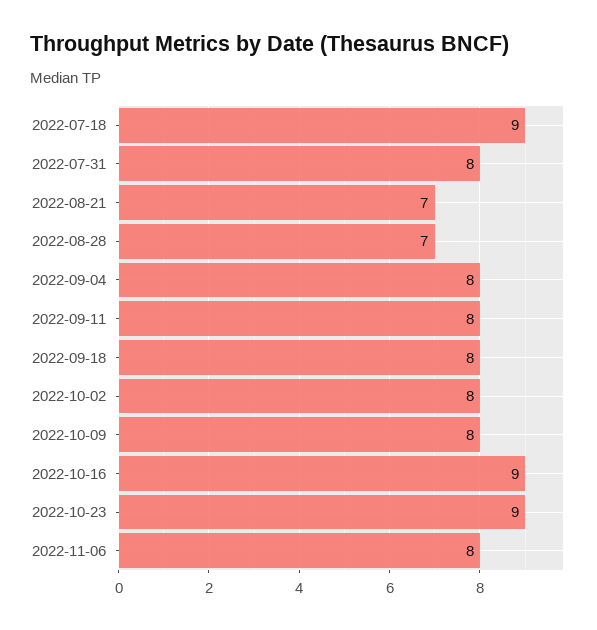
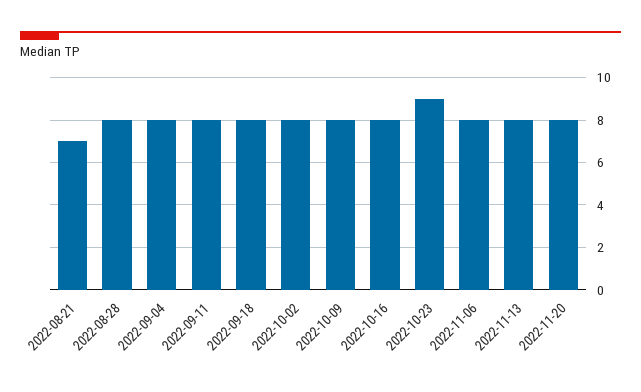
2022-07-18: 9 -> none
2022-07-31: 8 -> none
2022-08-28: 7 -> 8
2022-10-16: 9 -> 8
2022-11-13: none -> 8
2022-11-20: none -> 8

